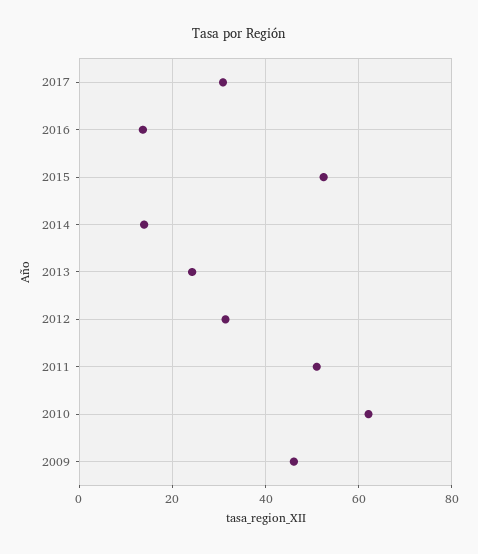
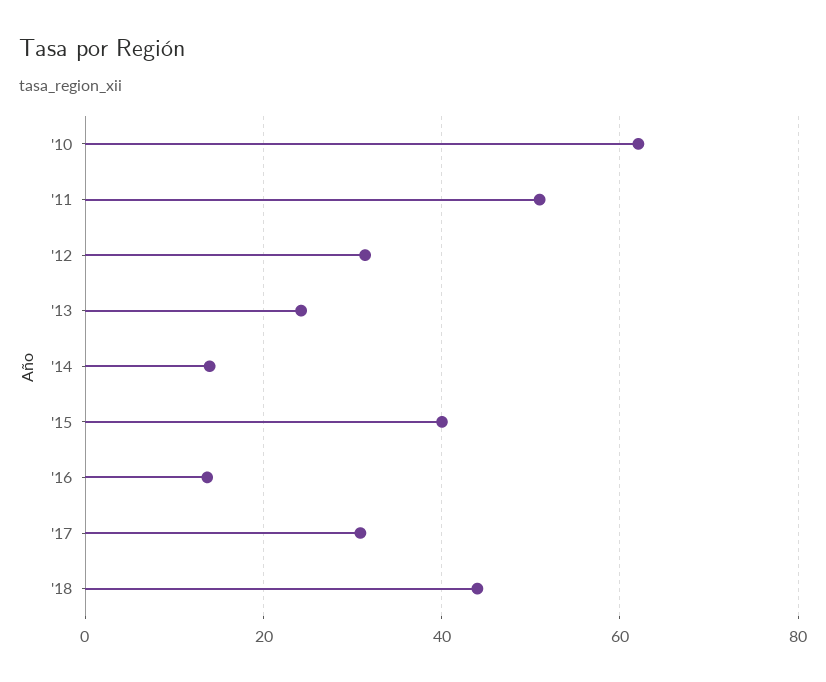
2015: 52 -> 40
2009: 46 -> none
'18: none -> 44

